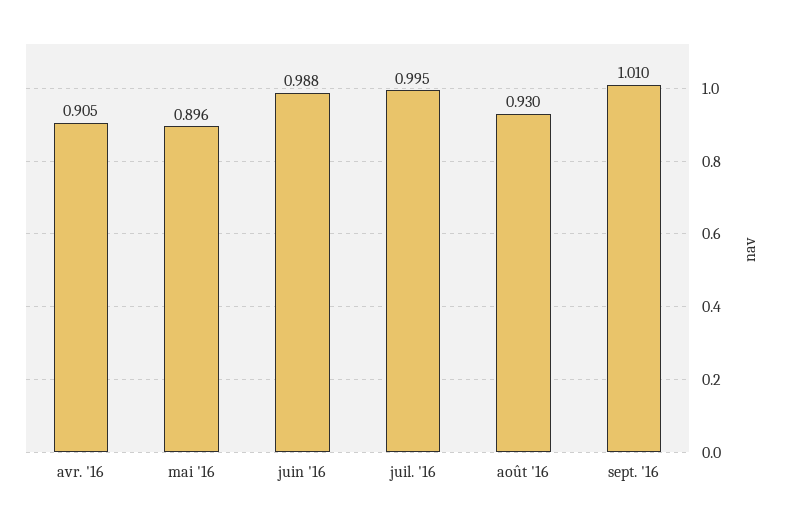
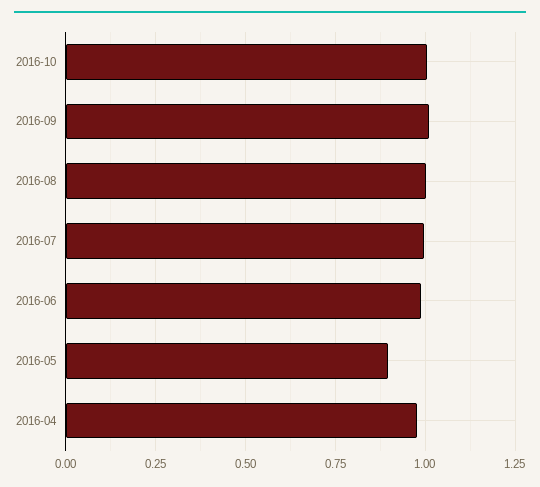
avr. '16: 0.905 -> 0.975
août '16: 0.93 -> 1
2016-10: none -> 1

